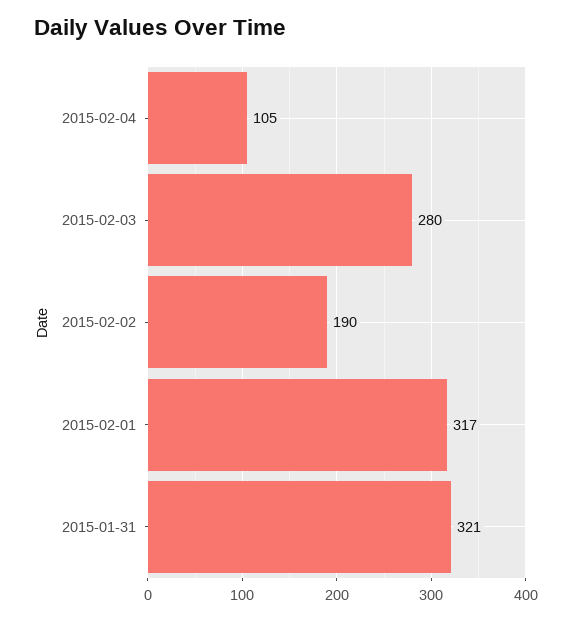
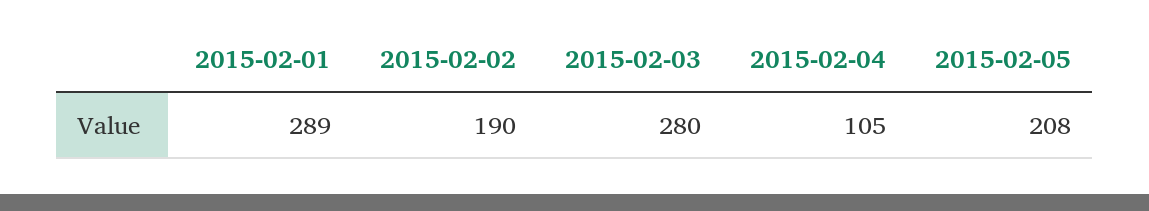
2015-02-01: 317 -> 289
2015-01-31: 321 -> none
2015-02-05: none -> 208

